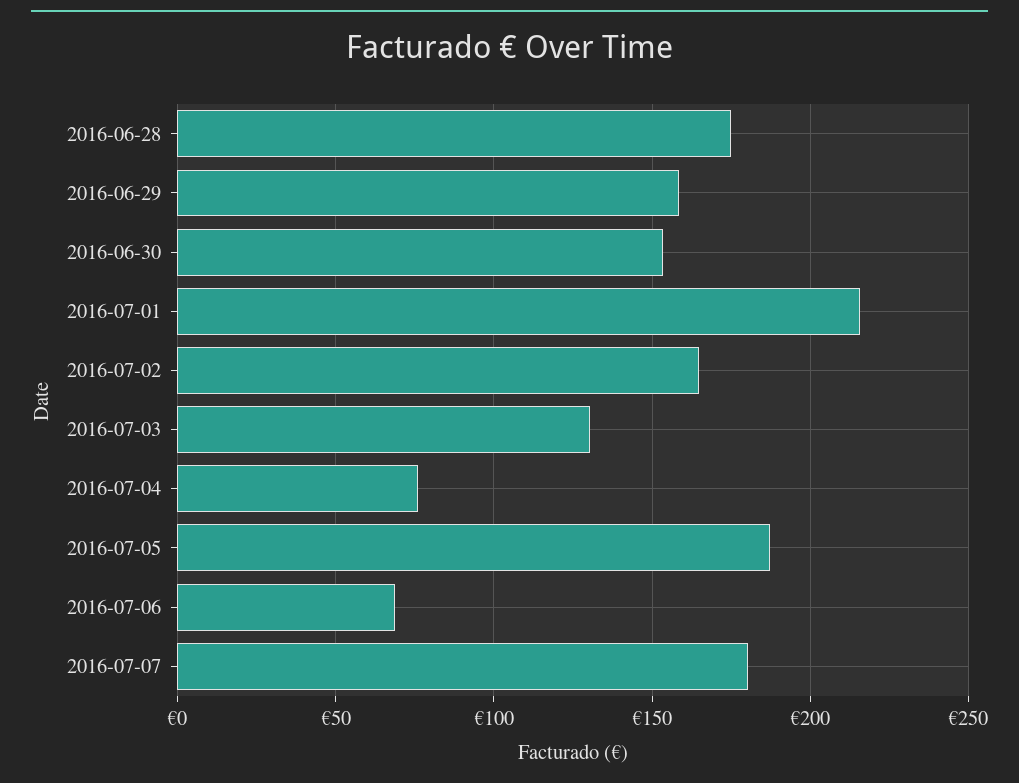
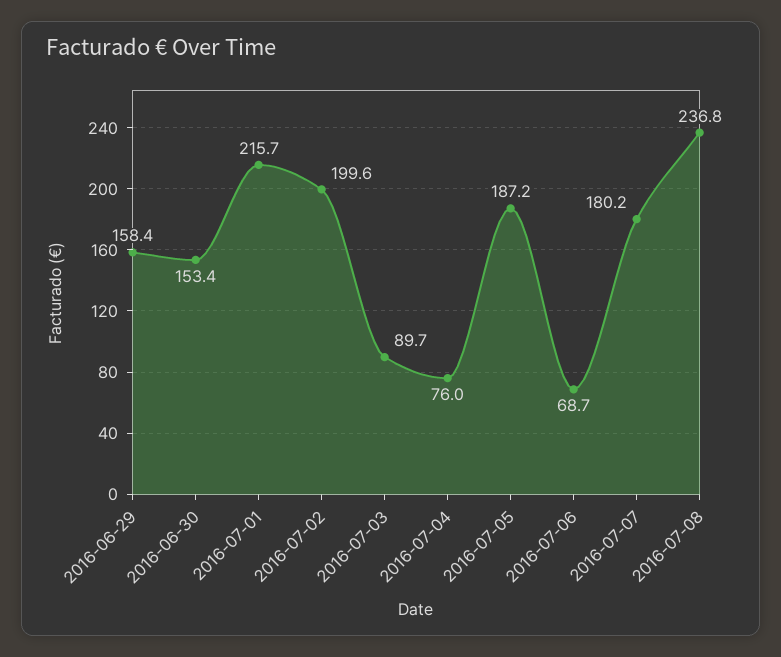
2016-06-28: 175 -> none
2016-07-02: 165 -> 199.6
2016-07-03: 130 -> 89.7
2016-07-08: none -> 236.8

